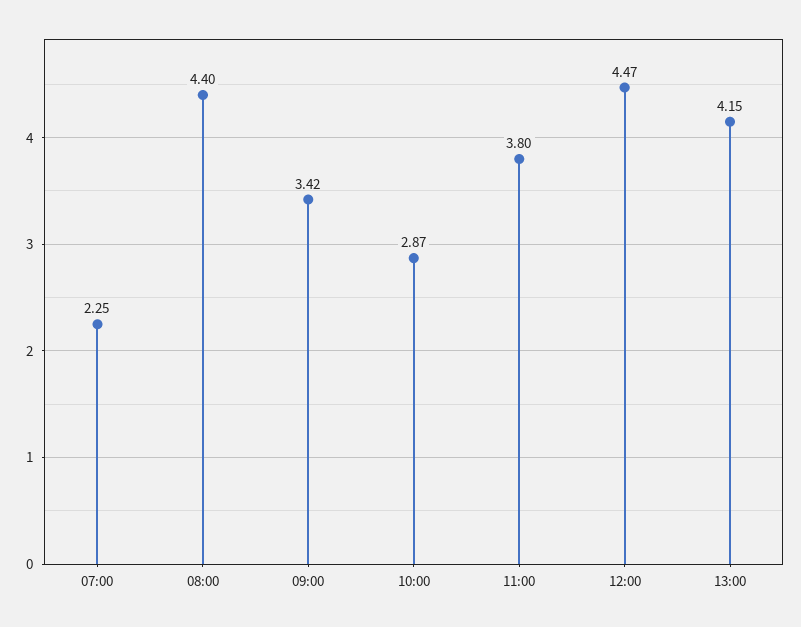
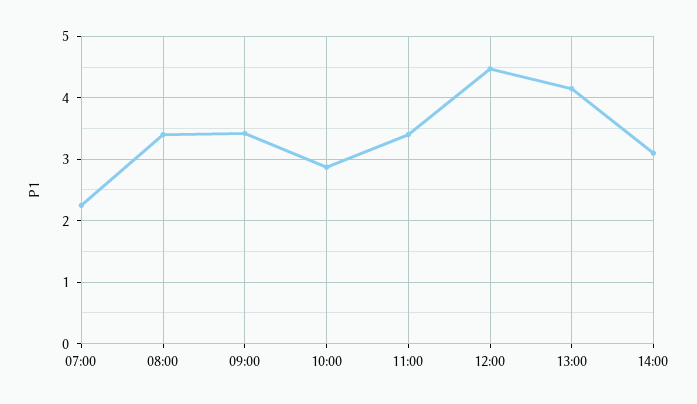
08:00: 4.4 -> 3.4
11:00: 3.8 -> 3.4
14:00: none -> 3.1

